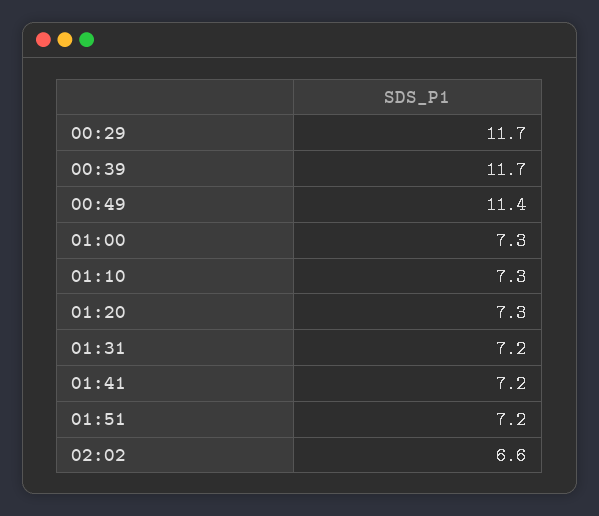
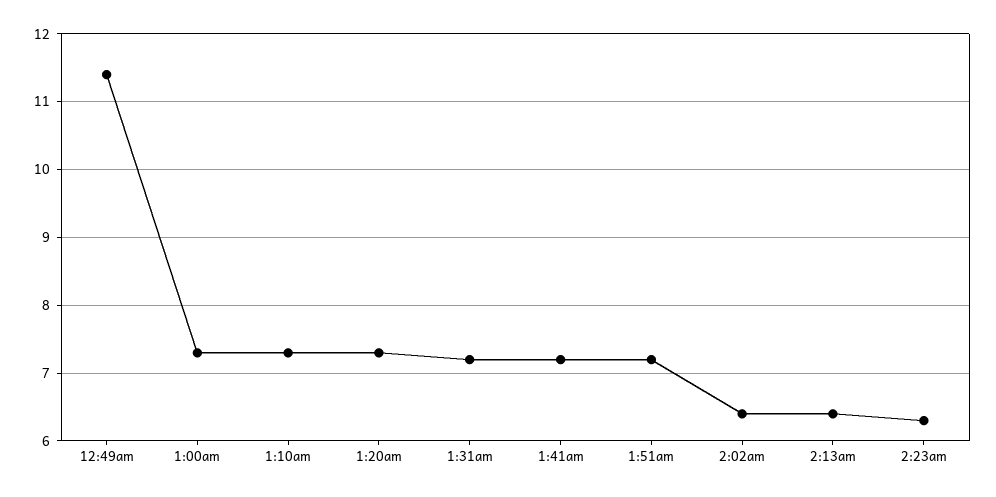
00:29: 11.7 -> none
00:39: 11.7 -> none
02:02: 6.6 -> 6.4
2:13am: none -> 6.4
2:23am: none -> 6.3

